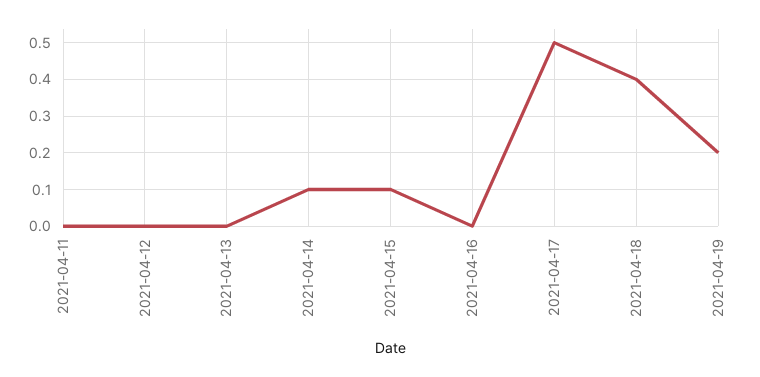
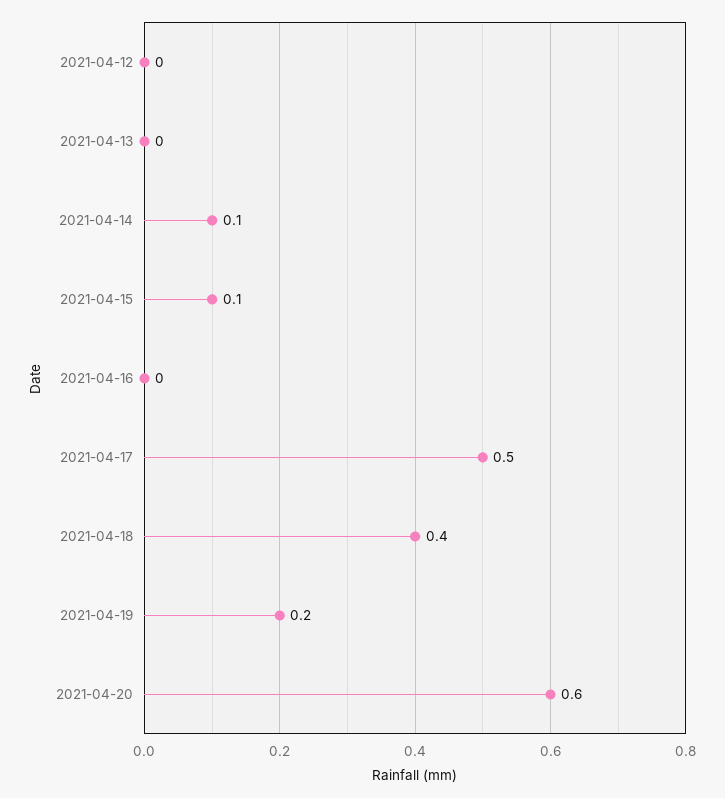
2021-04-11: 0 -> none
2021-04-20: none -> 0.6

